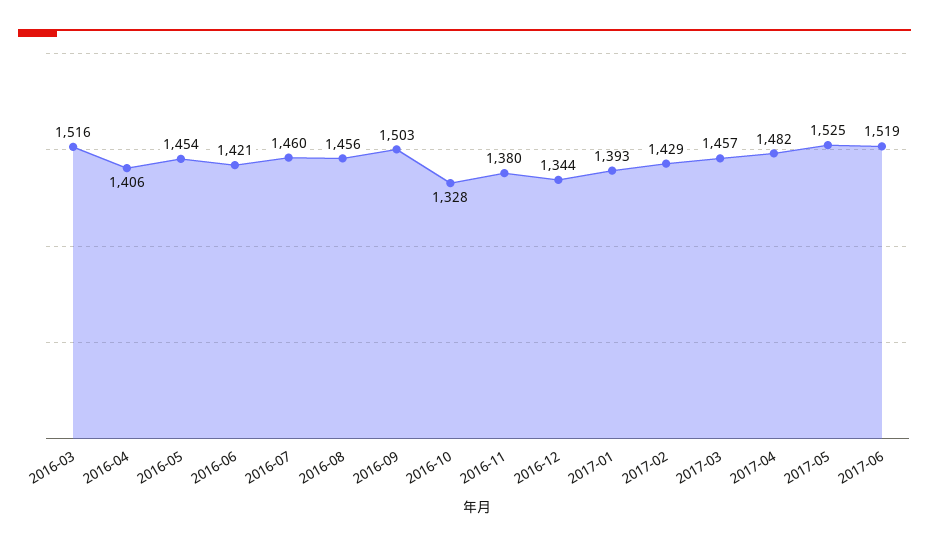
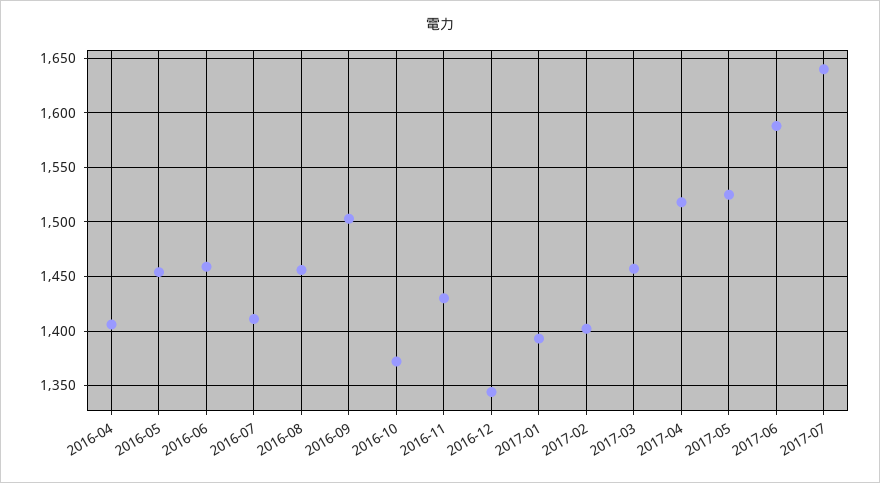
2016-03: 1516 -> none
2016-06: 1421 -> 1460
2016-07: 1460 -> 1410
2016-10: 1328 -> 1370
2016-11: 1380 -> 1430
2017-02: 1429 -> 1400
2017-04: 1482 -> 1520
2017-06: 1519 -> 1590
2017-07: none -> 1640

